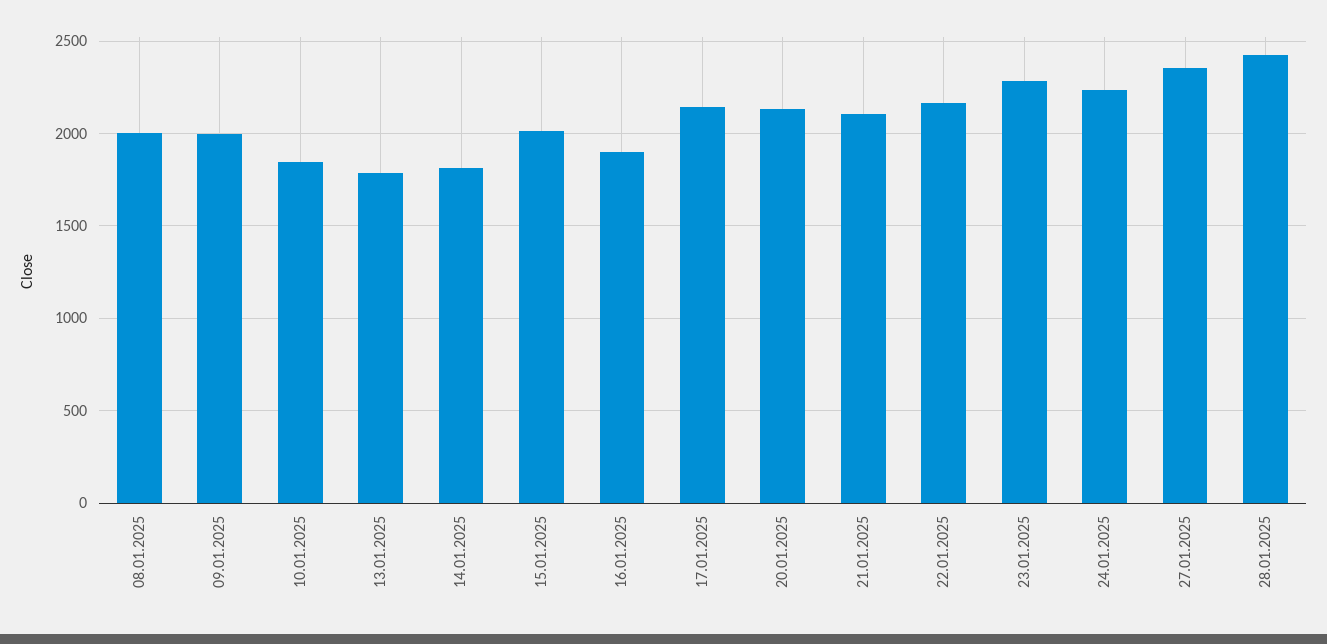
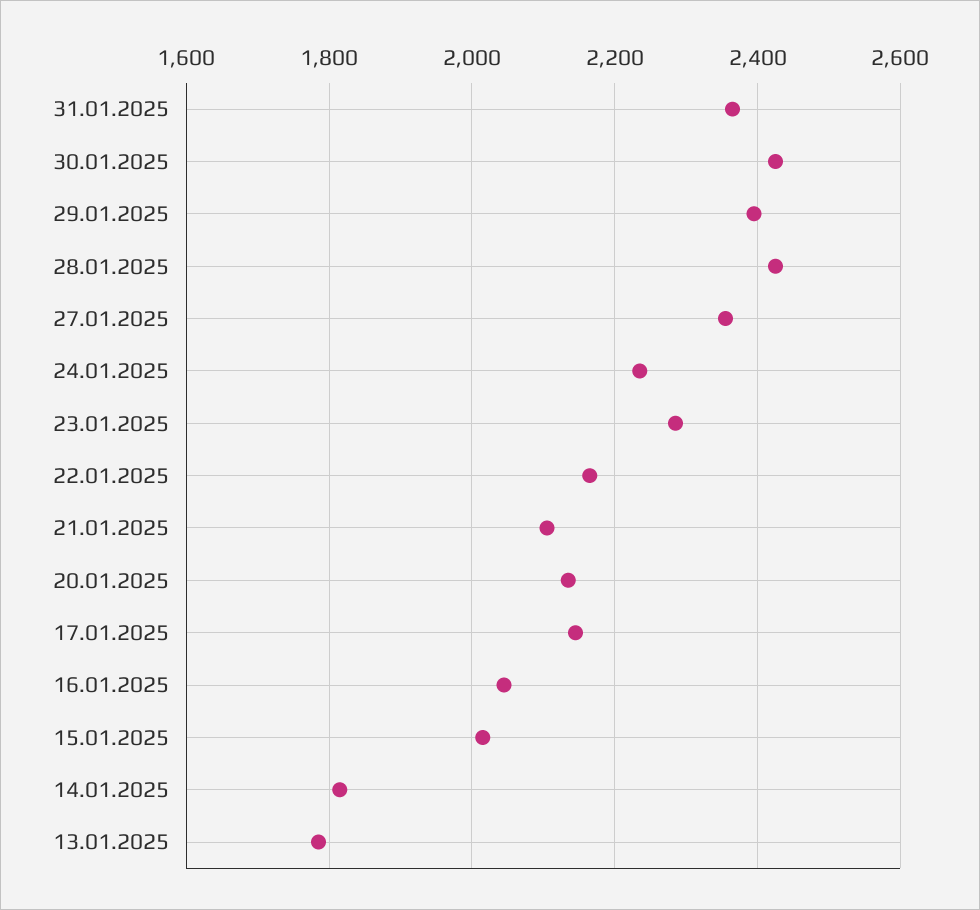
08.01.2025: 2000 -> none
09.01.2025: 2000 -> none
10.01.2025: 1850 -> none
16.01.2025: 1900 -> 2040
31.01.2025: none -> 2360
30.01.2025: none -> 2420
29.01.2025: none -> 2400

